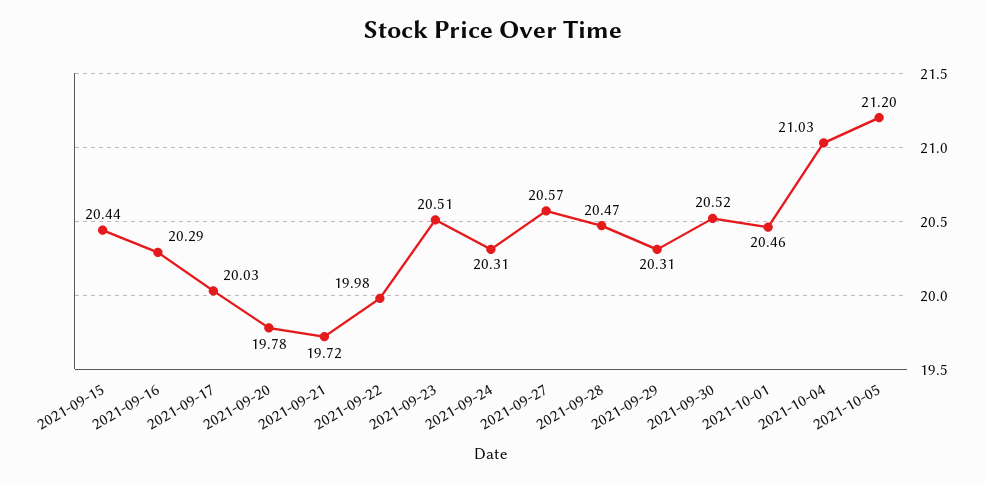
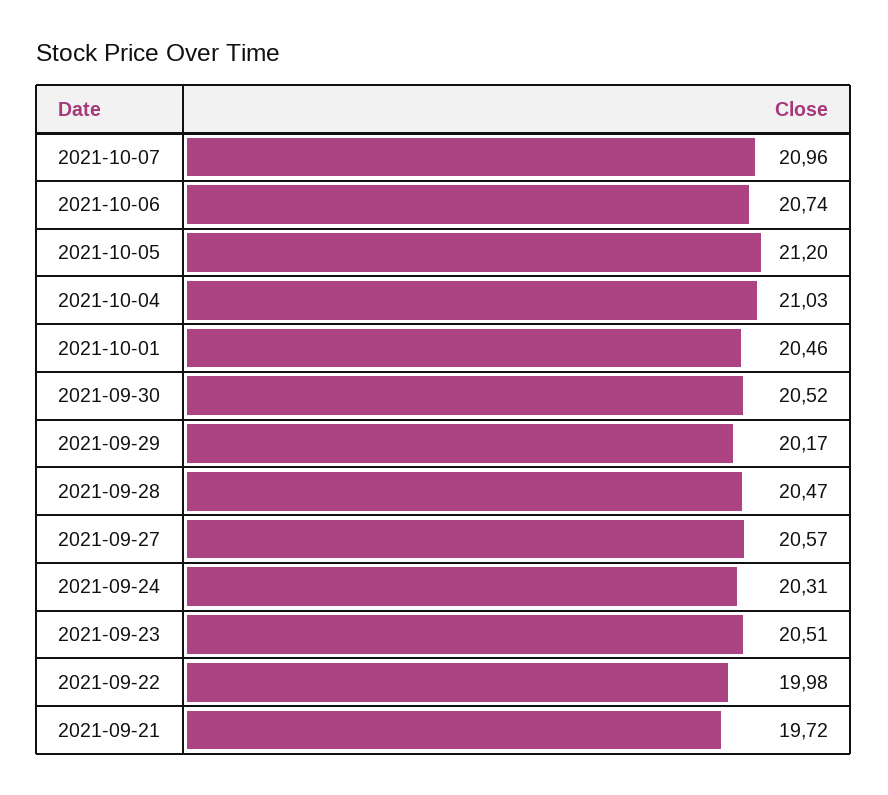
2021-09-15: 20.44 -> none
2021-09-16: 20.29 -> none
2021-09-17: 20.03 -> none
2021-09-20: 19.78 -> none
2021-09-29: 20.31 -> 20.17
2021-10-07: none -> 20.96
2021-10-06: none -> 20.74

